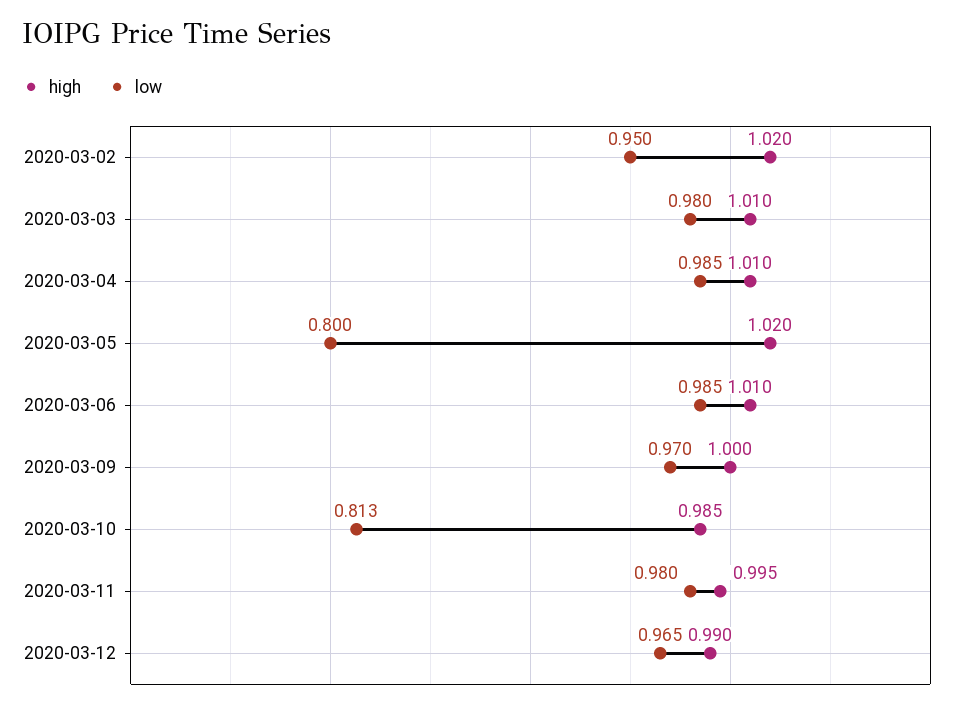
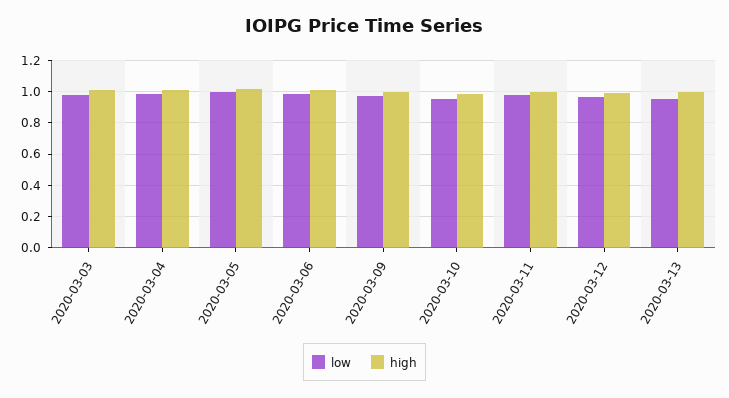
high, 2020-03-02: 1.02 -> none
low, 2020-03-02: 0.95 -> none
low, 2020-03-05: 0.8 -> 1
low, 2020-03-10: 0.813 -> 0.95
low, 2020-03-13: none -> 0.95
high, 2020-03-13: none -> 1

